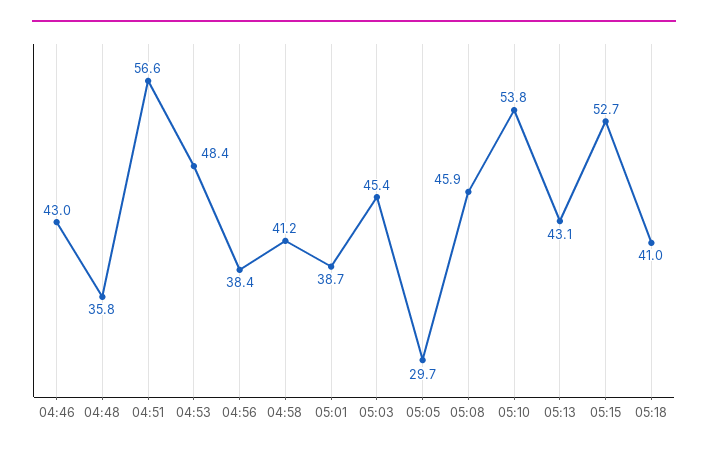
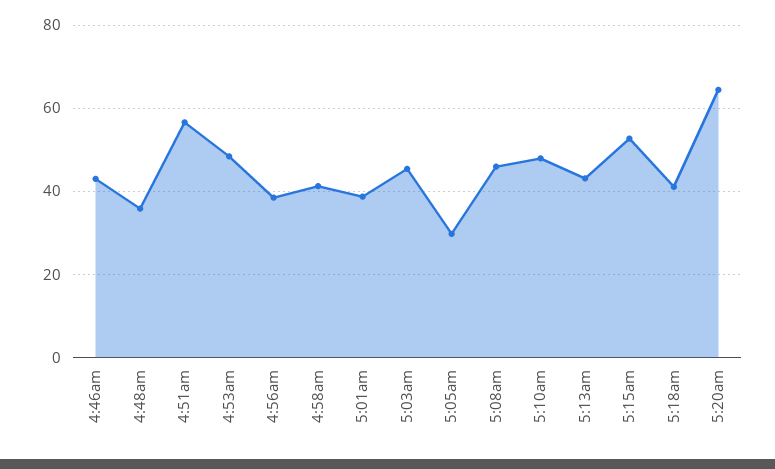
05:10: 53.8 -> 48
5:20am: none -> 64

